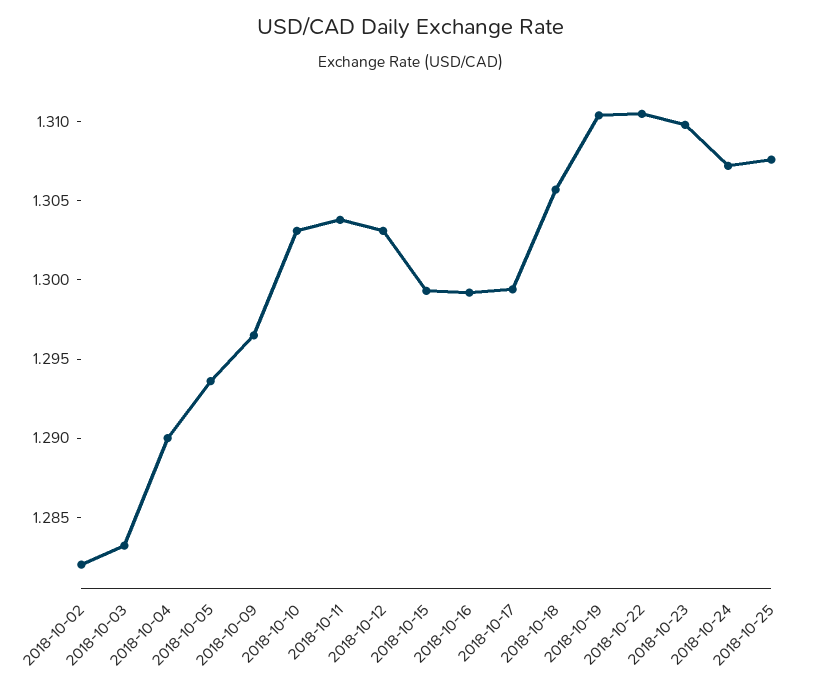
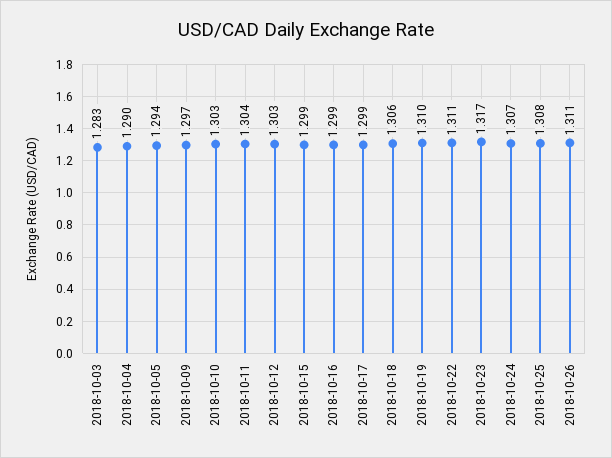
2018-10-02: 1.282 -> none
2018-10-23: 1.31 -> 1.317
2018-10-26: none -> 1.311

